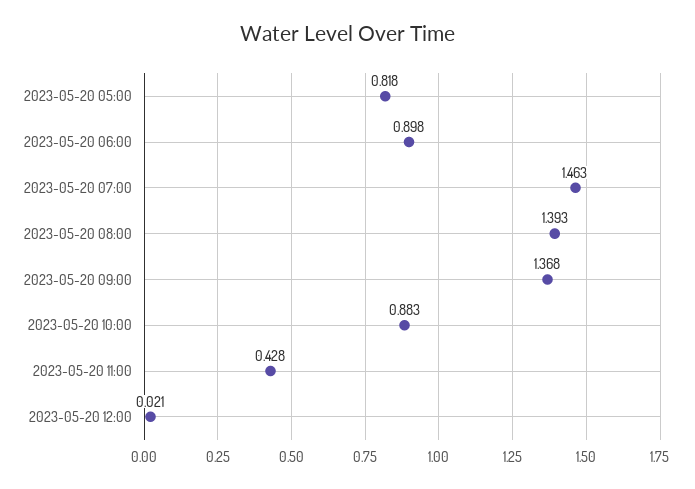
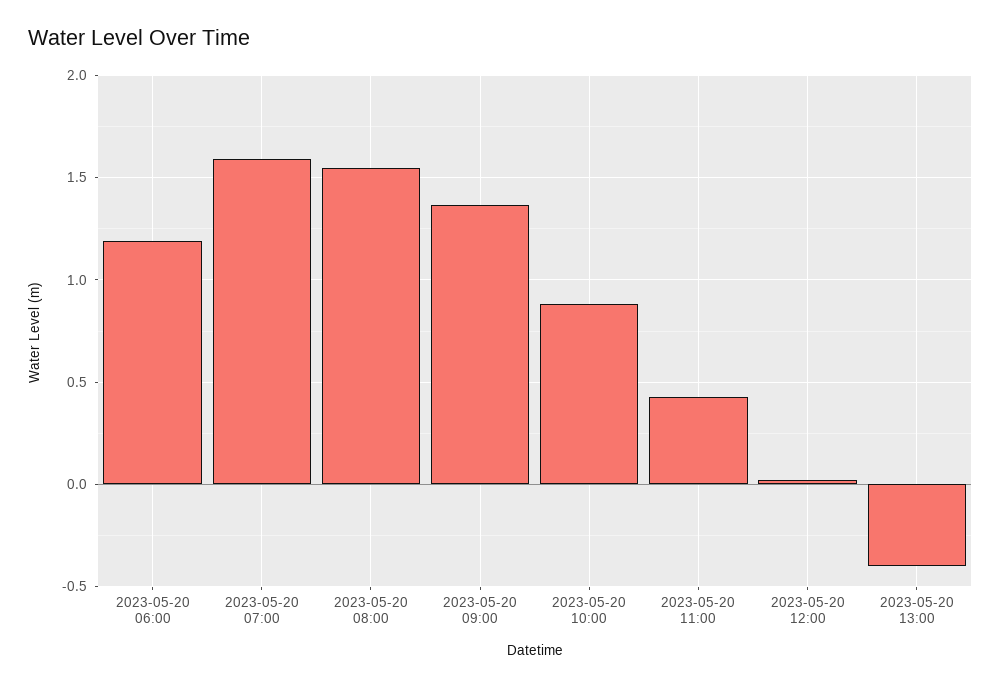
2023-05-20 05:00: 0.818 -> none
2023-05-20 06:00: 0.898 -> 1.2
2023-05-20 07:00: 1.463 -> 1.6
2023-05-20 08:00: 1.393 -> 1.55
2023-05-20 13:00: none -> -0.4

